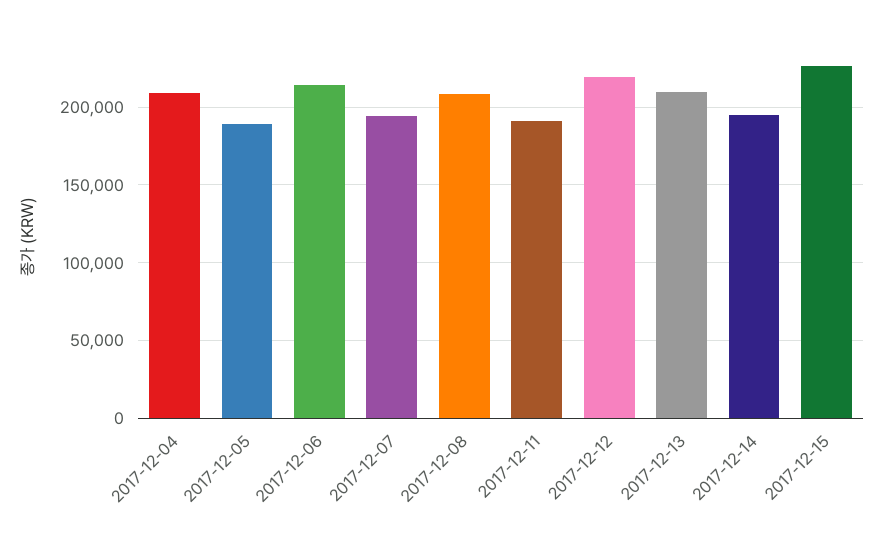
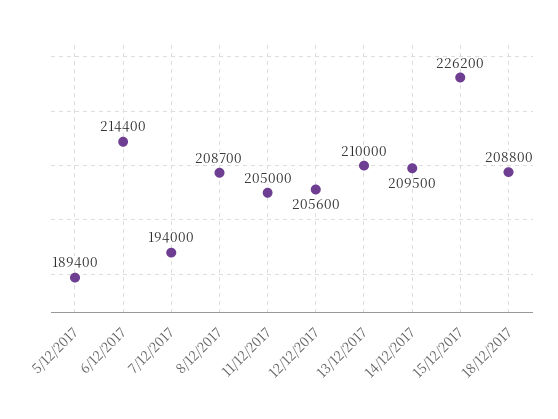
2017-12-04: 210000 -> none
2017-12-11: 190000 -> 205000
2017-12-12: 220000 -> 205600
2017-12-14: 195000 -> 209500
18/12/2017: none -> 208800

